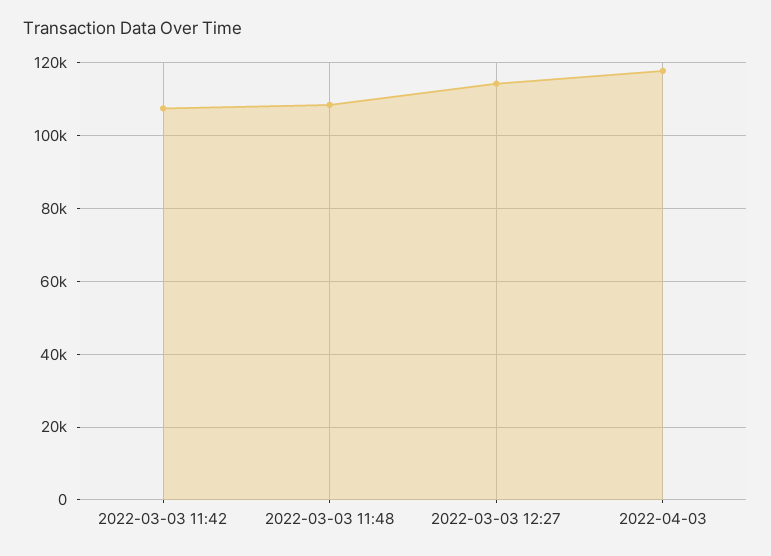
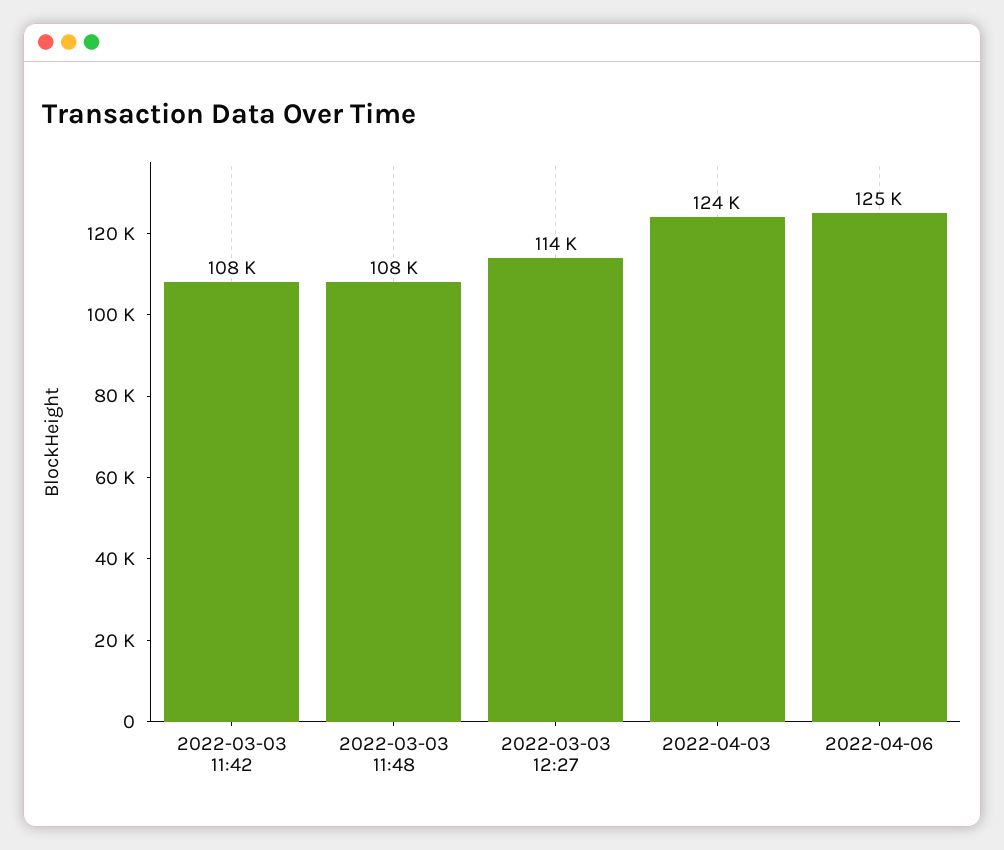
2022-04-03: 118000 -> 124000
2022-04-06: none -> 125000

